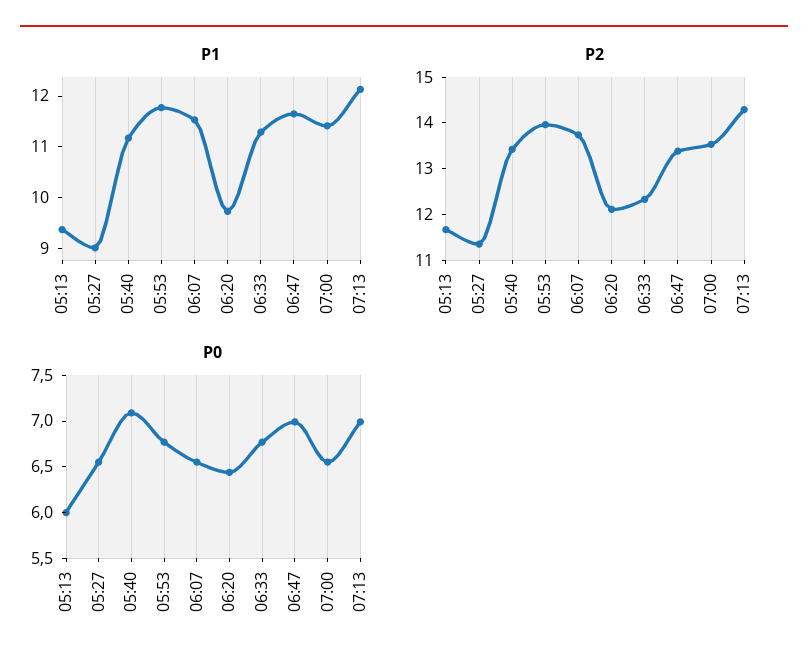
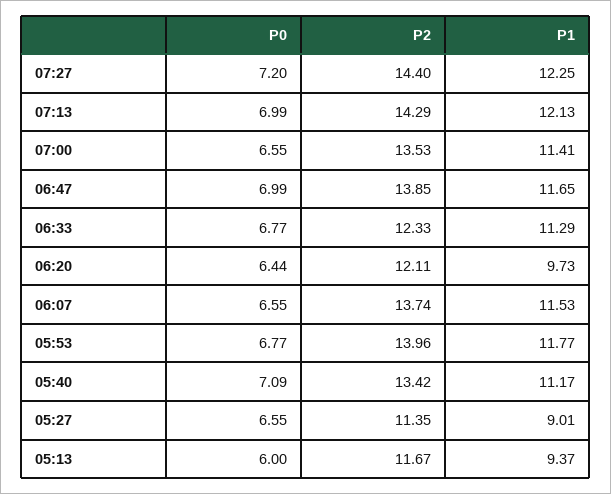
P2, 06:47: 13.4 -> 13.85
P0, 07:27: none -> 7.2
P2, 07:27: none -> 14.4
P1, 07:27: none -> 12.25

